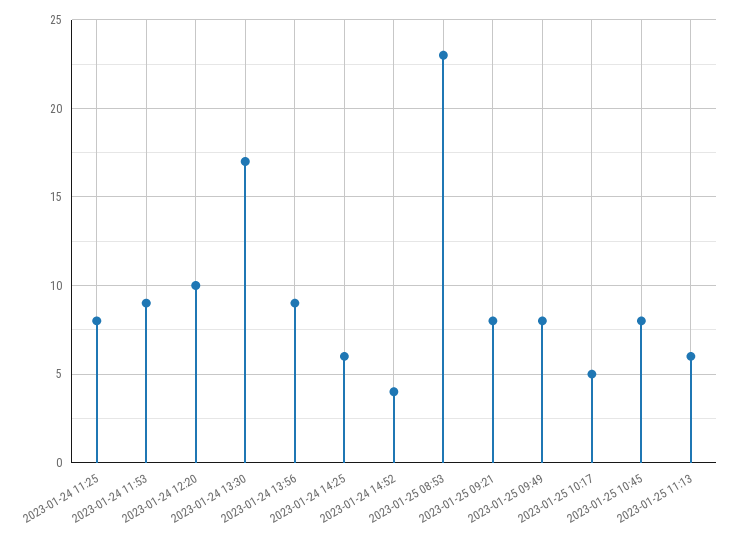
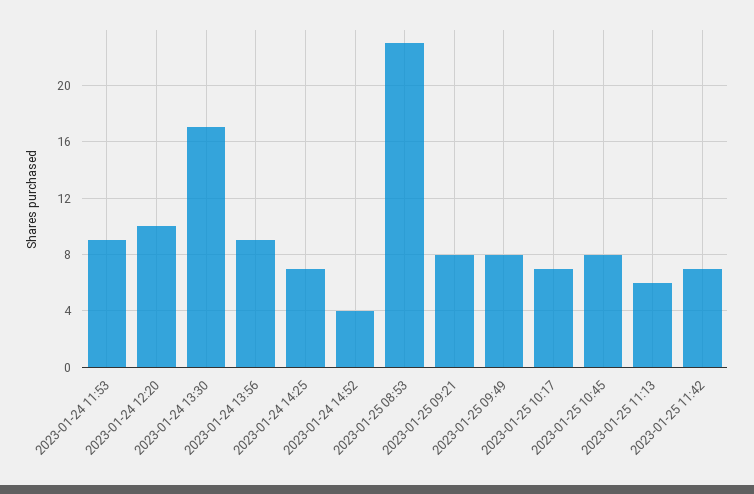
2023-01-24 11:25: 8 -> none
2023-01-24 14:25: 6 -> 7
2023-01-25 10:17: 5 -> 7
2023-01-25 11:42: none -> 7

